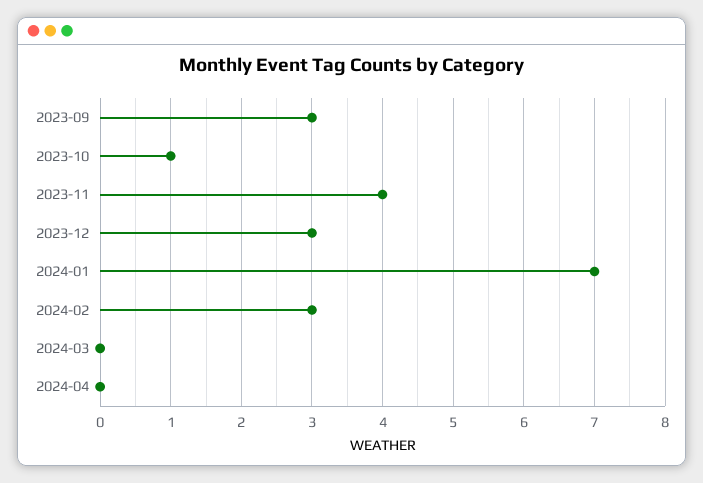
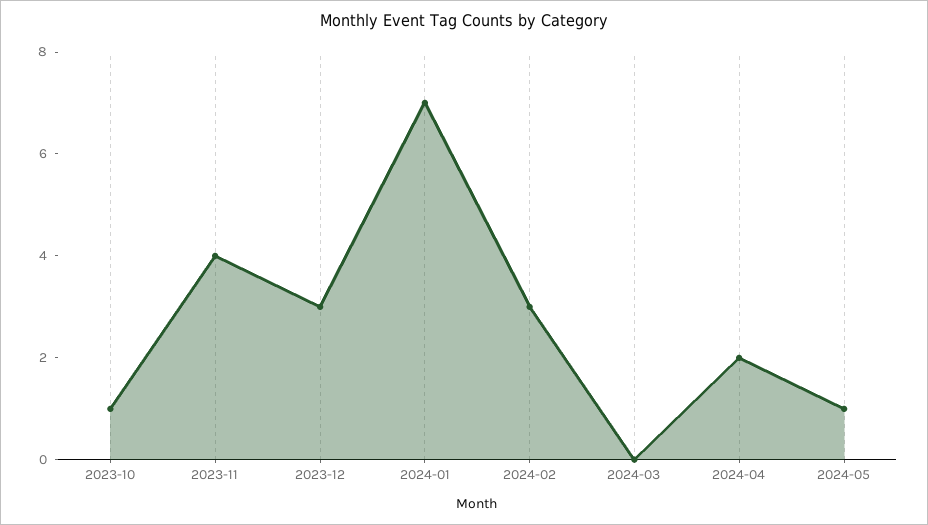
2023-09: 3 -> none
2024-04: 0 -> 2
2024-05: none -> 1

